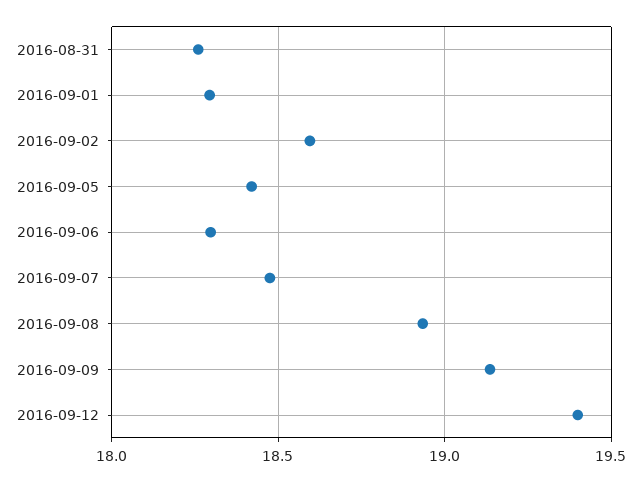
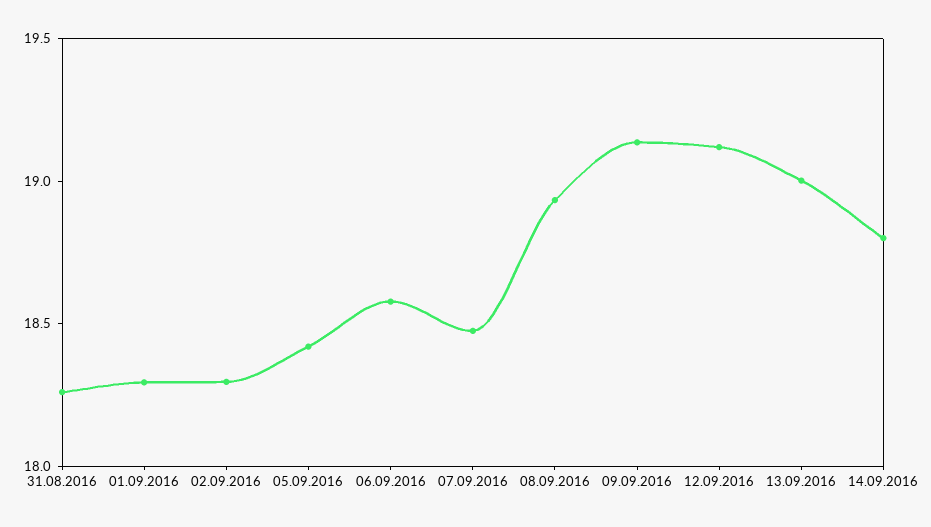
2016-09-02: 18.6 -> 18.3
2016-09-06: 18.3 -> 18.6
2016-09-12: 19.4 -> 19.1
13.09.2016: none -> 19
14.09.2016: none -> 18.8

